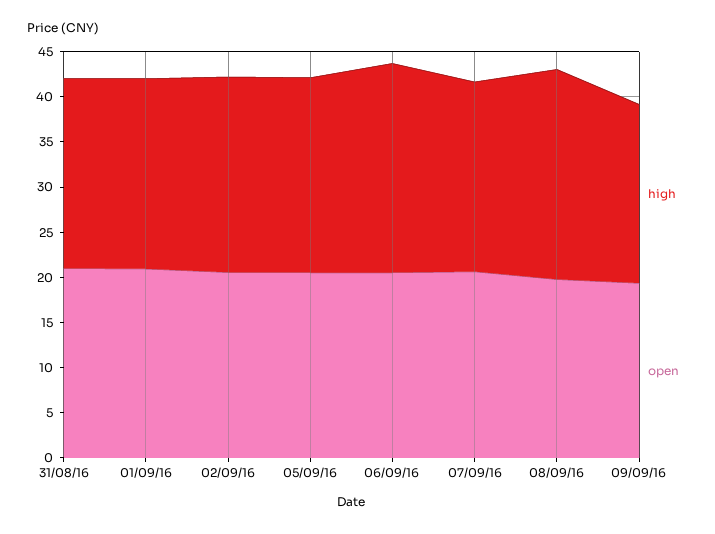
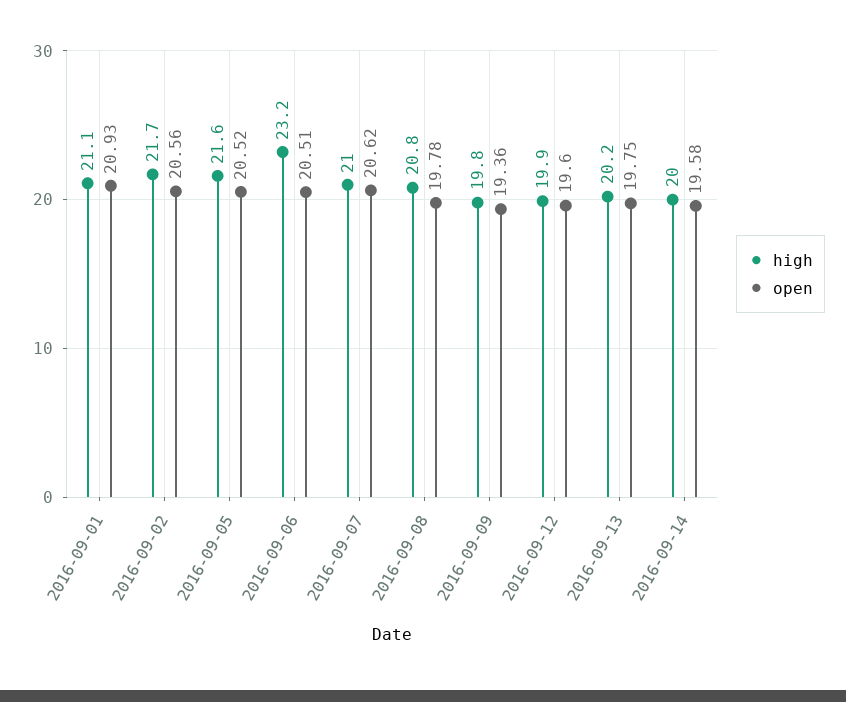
high, 31/08/16: 21 -> none
open, 31/08/16: 21 -> none
high, 08/09/16: 23 -> 20.8
high, 2016-09-12: none -> 19.9
open, 2016-09-12: none -> 19.6
high, 2016-09-13: none -> 20.2
open, 2016-09-13: none -> 19.75
high, 2016-09-14: none -> 20
open, 2016-09-14: none -> 19.58

